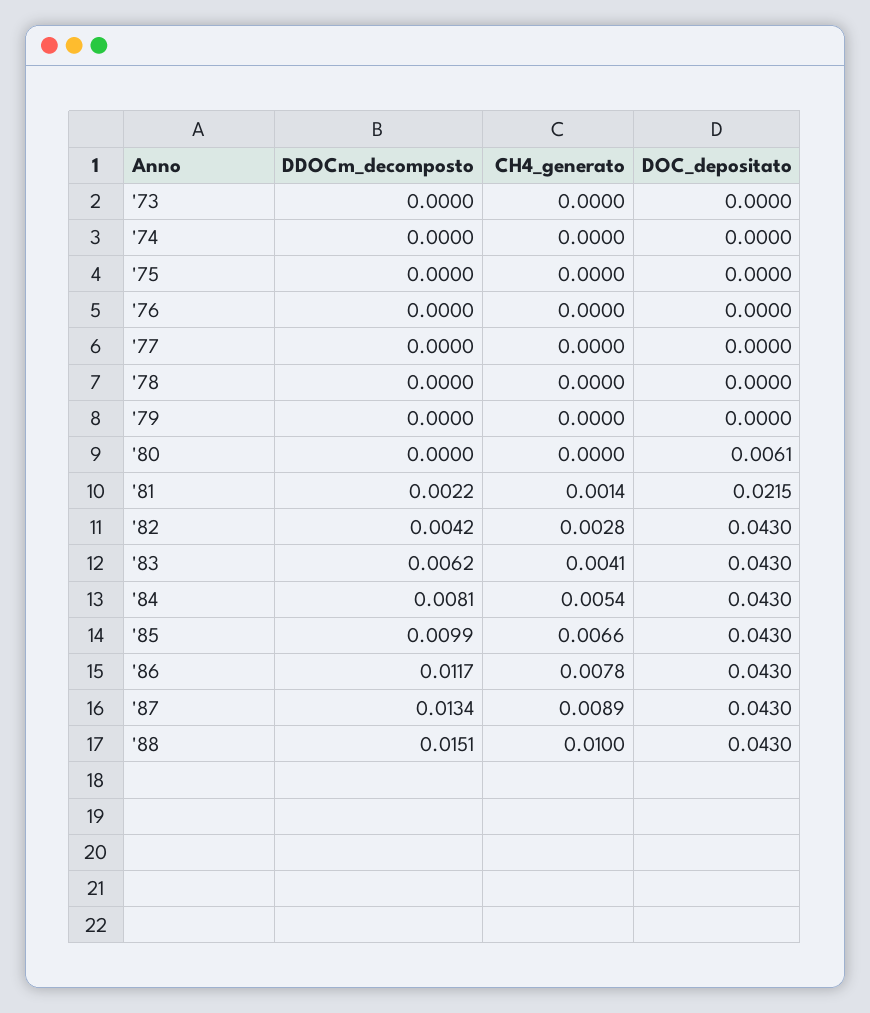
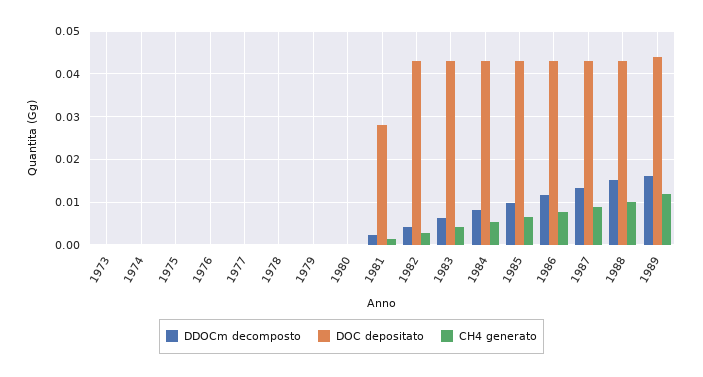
DOC_depositato, '80: 0.0061 -> 0
DOC_depositato, '81: 0.0215 -> 0.028
DDOCm_decomposto, 1989: none -> 0.016
DOC_depositato, 1989: none -> 0.044
CH4_generato, 1989: none -> 0.012

